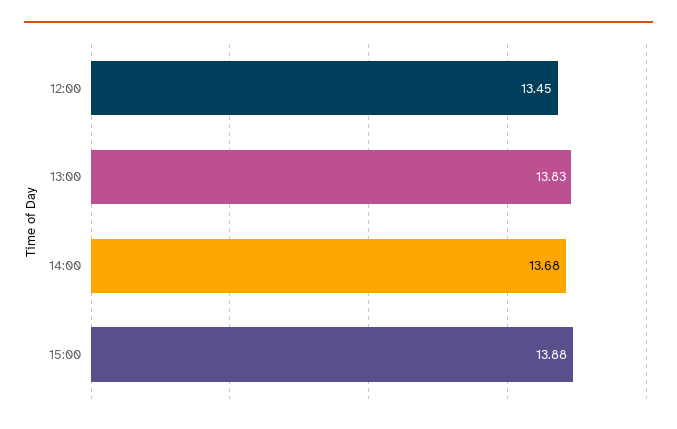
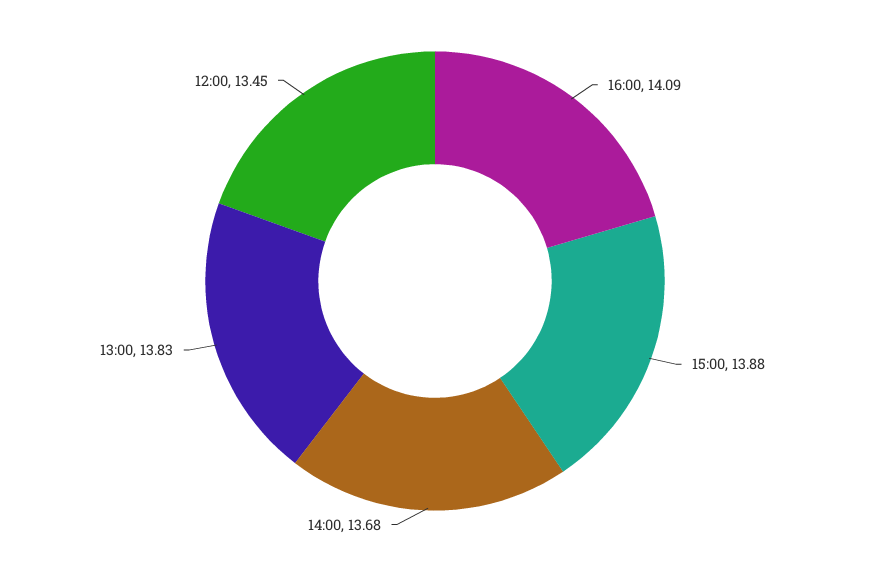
16:00: none -> 14.09

